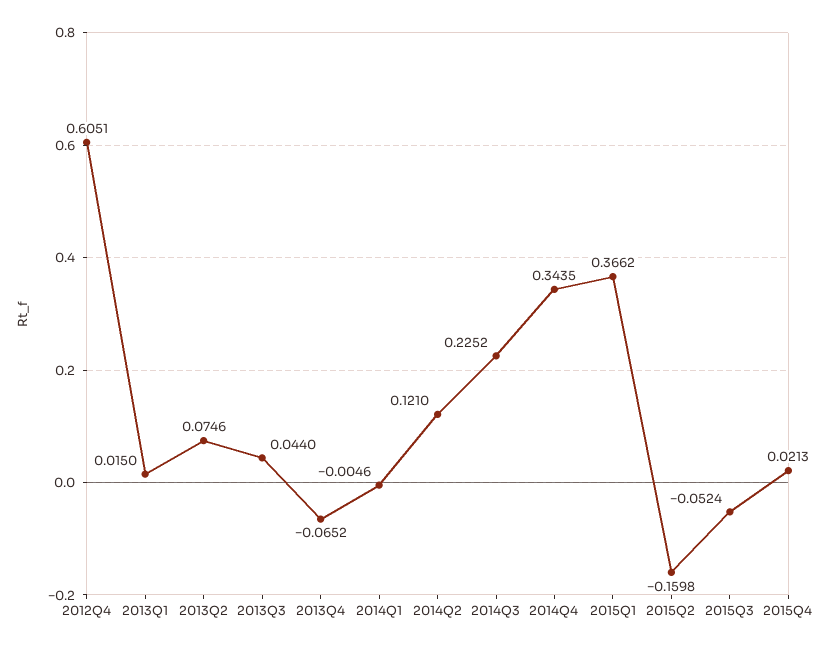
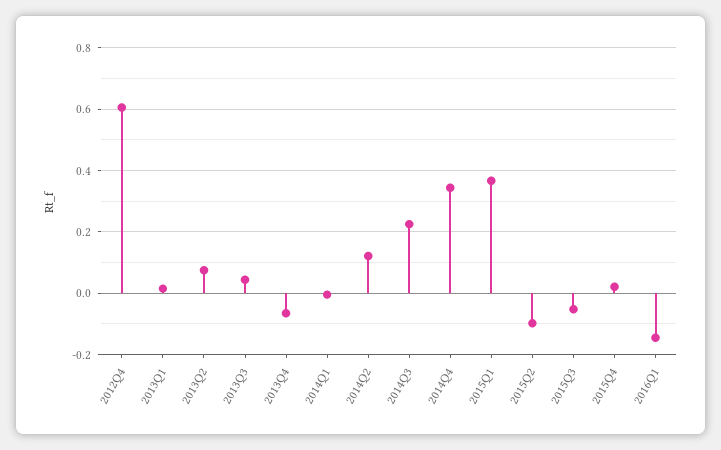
2015Q2: -0.1598 -> -0.1
2016Q1: none -> -0.14

